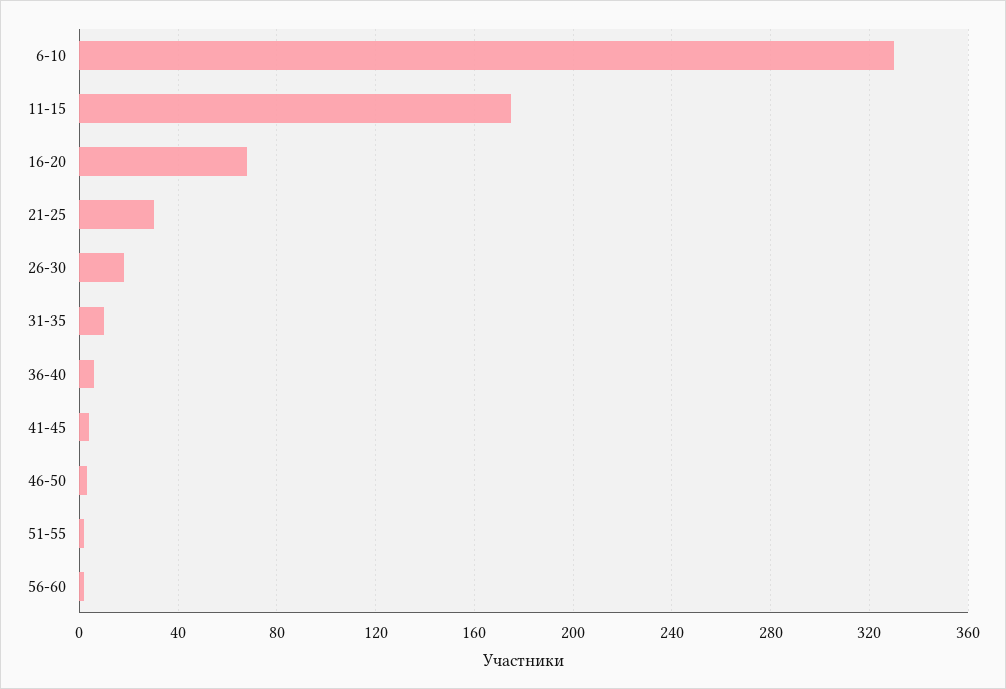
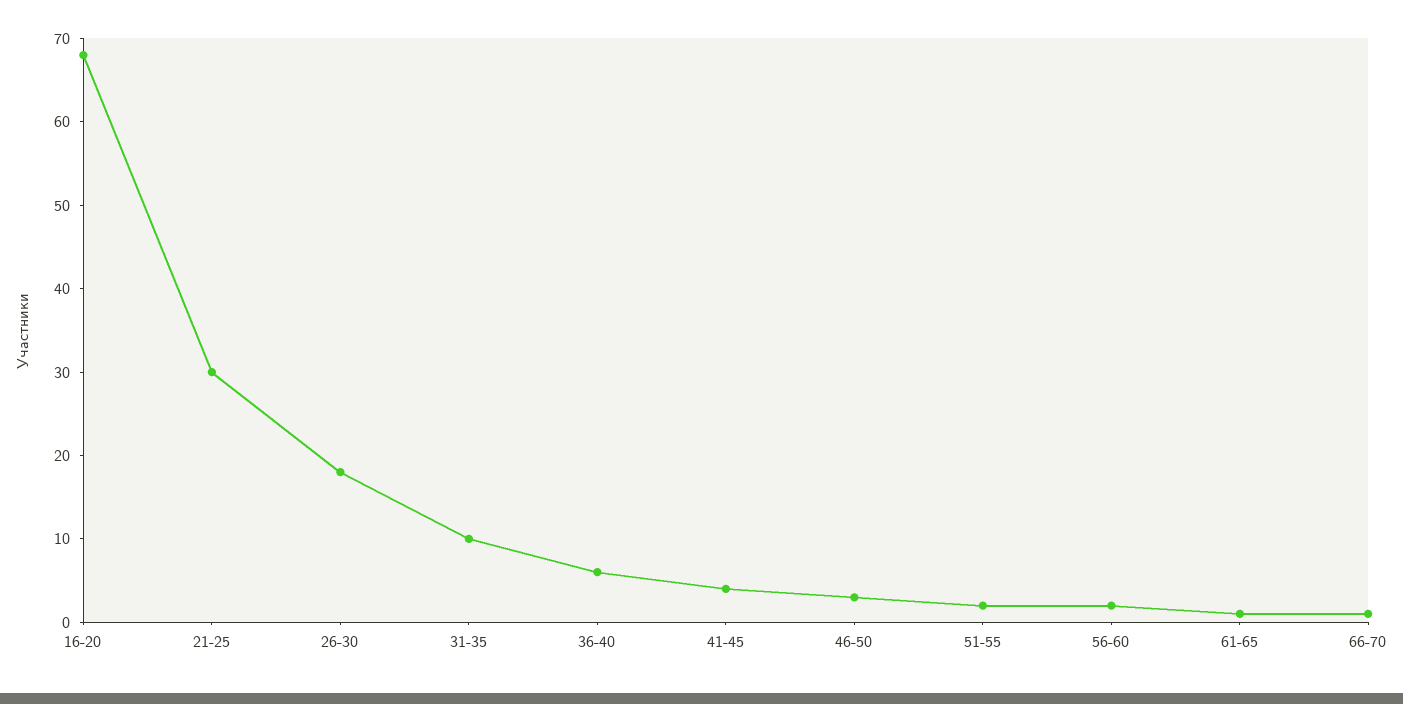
6-10: 330 -> none
11-15: 175 -> none
61-65: none -> 1
66-70: none -> 1

